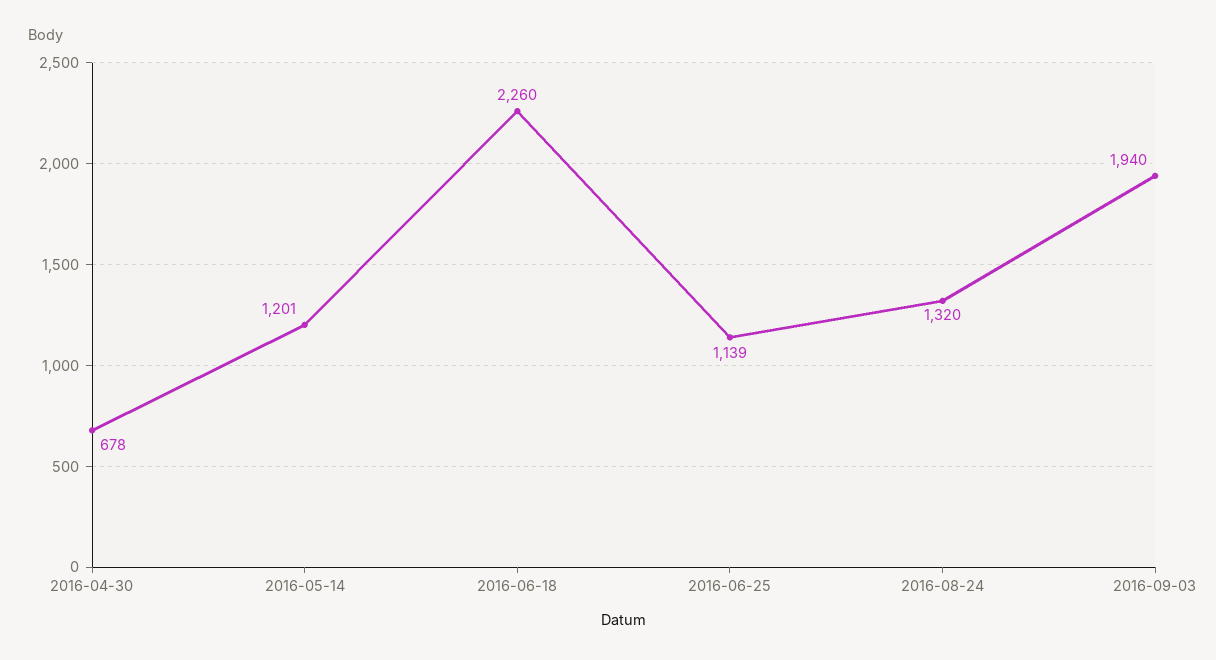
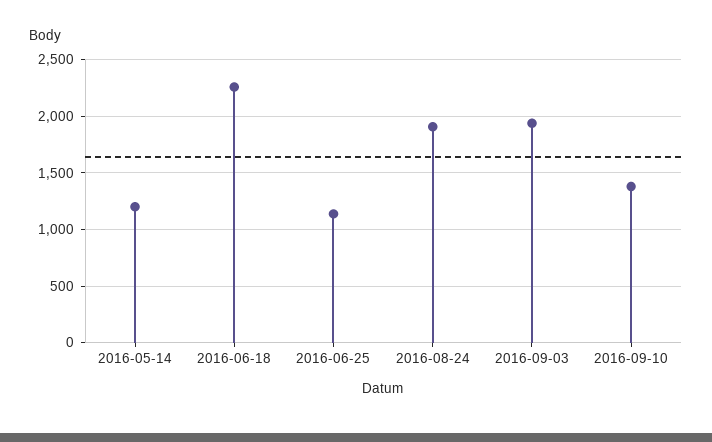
2016-04-30: 678 -> none
2016-08-24: 1320 -> 1900
2016-09-10: none -> 1400

